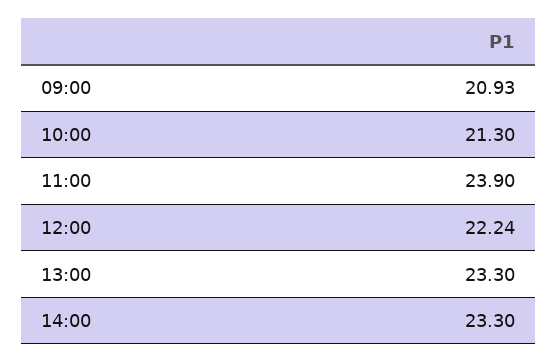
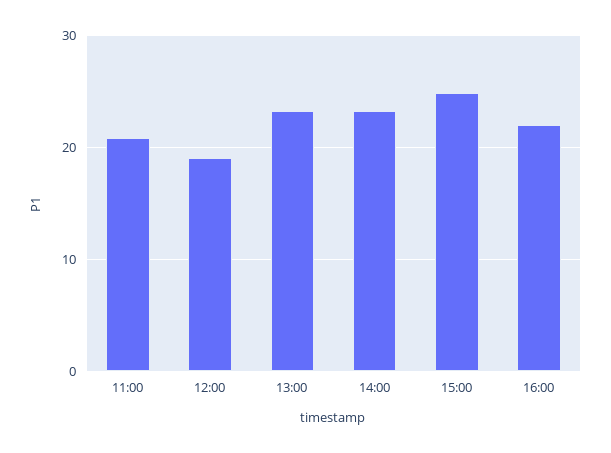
09:00: 20.93 -> none
10:00: 21.3 -> none
11:00: 23.9 -> 21
12:00: 22.24 -> 19
15:00: none -> 25
16:00: none -> 22

